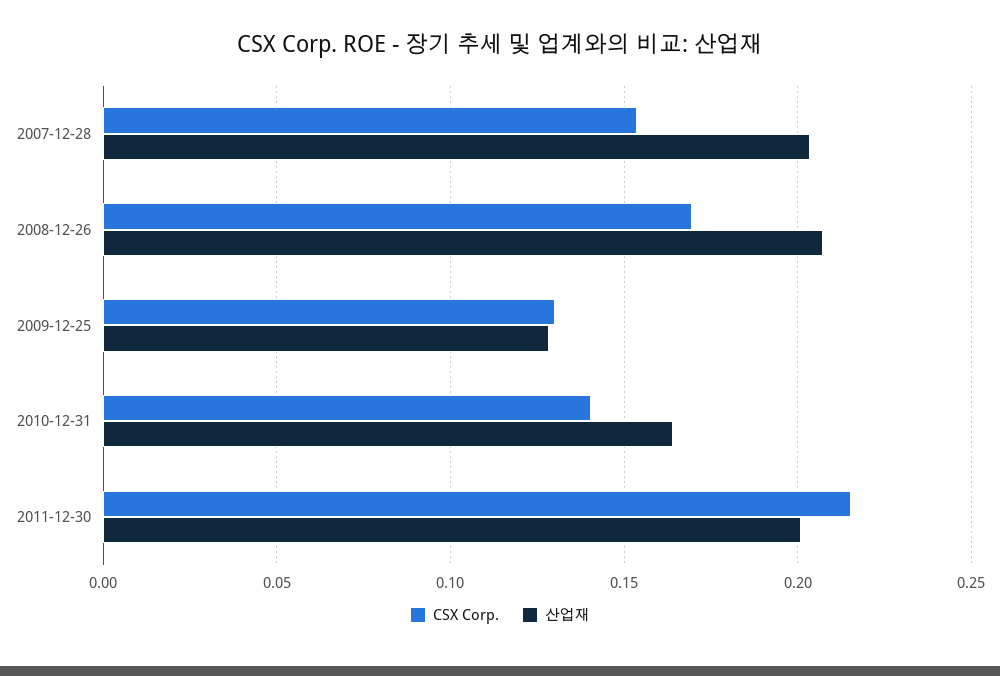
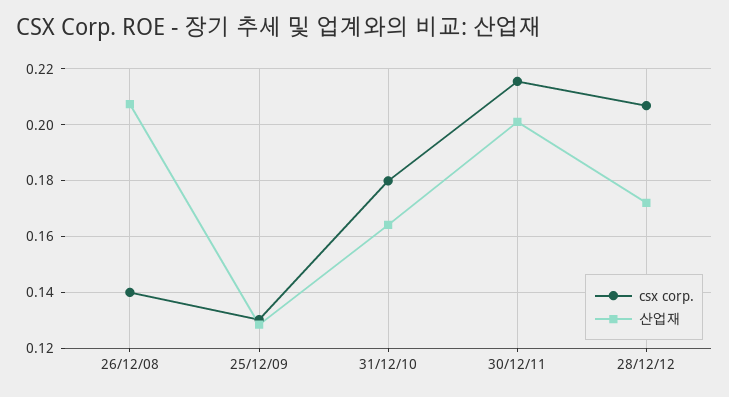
CSX Corp., 2007-12-28: 0.155 -> none
산업재, 2007-12-28: 0.205 -> none
CSX Corp., 2008-12-26: 0.17 -> 0.14
CSX Corp., 2010-12-31: 0.14 -> 0.18
CSX Corp., 28/12/12: none -> 0.2075
산업재, 28/12/12: none -> 0.1725

